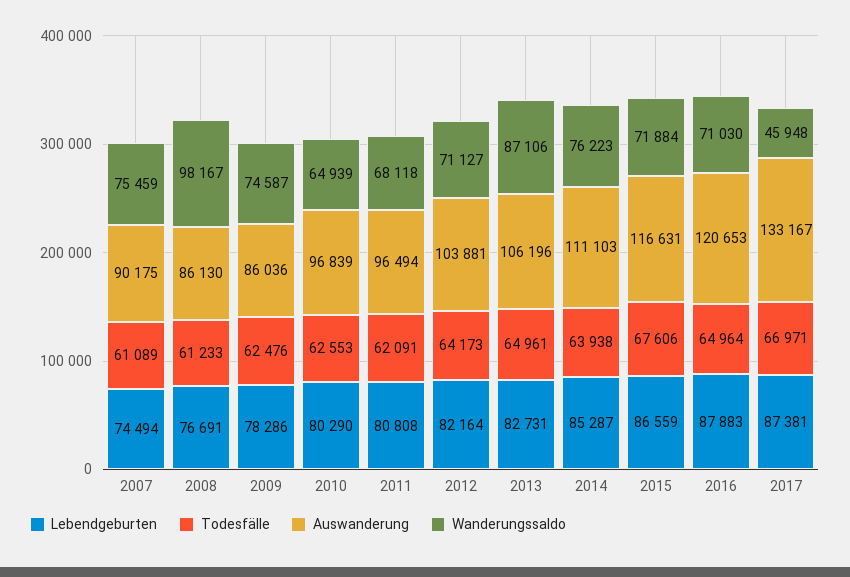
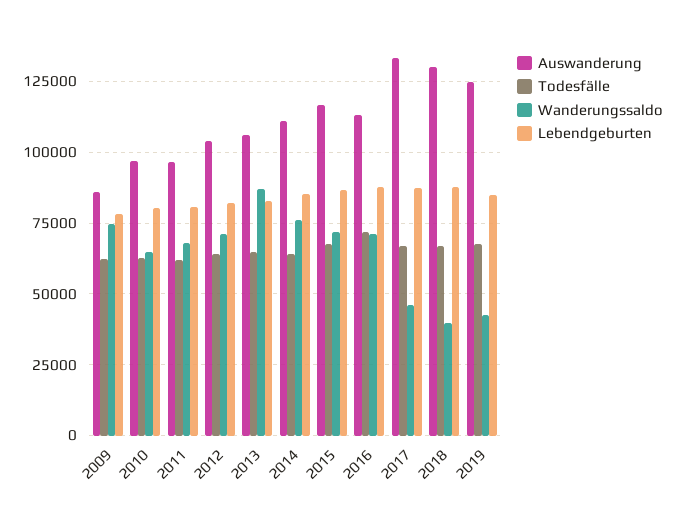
Lebendgeburten, 2007: 74494 -> none
Todesfälle, 2007: 61089 -> none
Auswanderung, 2007: 90175 -> none
Wanderungssaldo, 2007: 75459 -> none
Lebendgeburten, 2008: 76691 -> none
Todesfälle, 2008: 61233 -> none
Auswanderung, 2008: 86130 -> none
Wanderungssaldo, 2008: 98167 -> none
Todesfälle, 2016: 64964 -> 72500
Auswanderung, 2016: 120653 -> 112500
Auswanderung, 2018: none -> 130000
Todesfälle, 2018: none -> 67500
Wanderungssaldo, 2018: none -> 40000
Lebendgeburten, 2018: none -> 87500
Auswanderung, 2019: none -> 125000
Todesfälle, 2019: none -> 67500
Wanderungssaldo, 2019: none -> 42500
Lebendgeburten, 2019: none -> 85000

